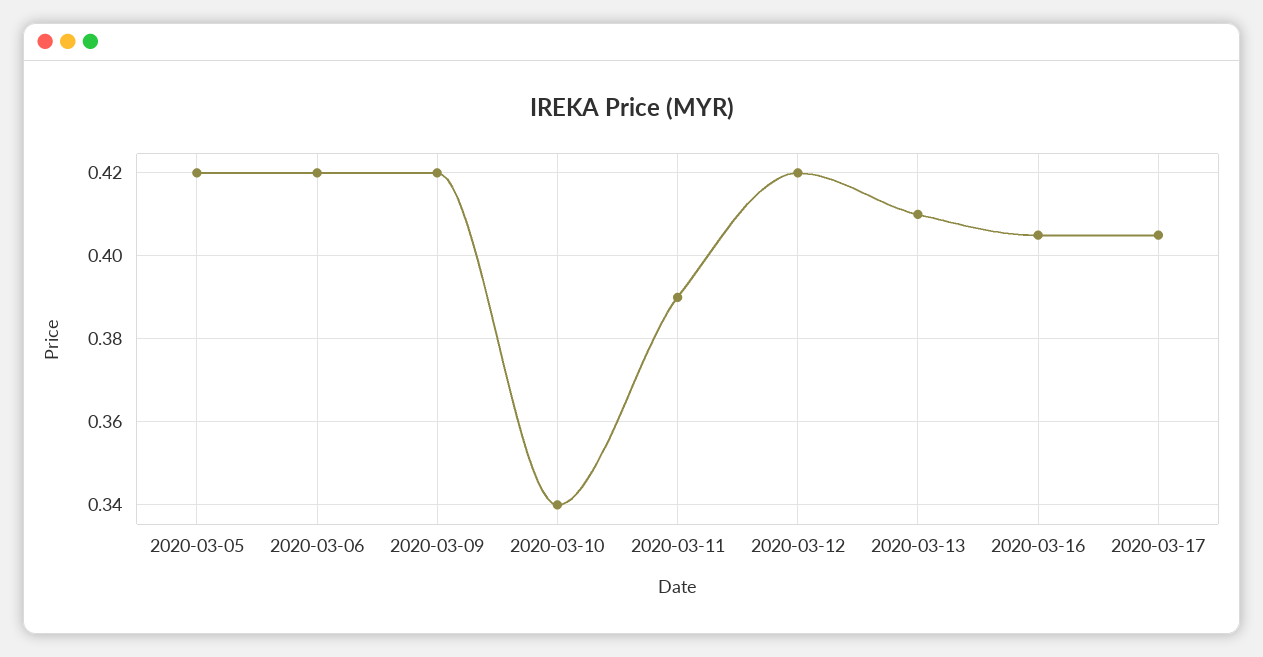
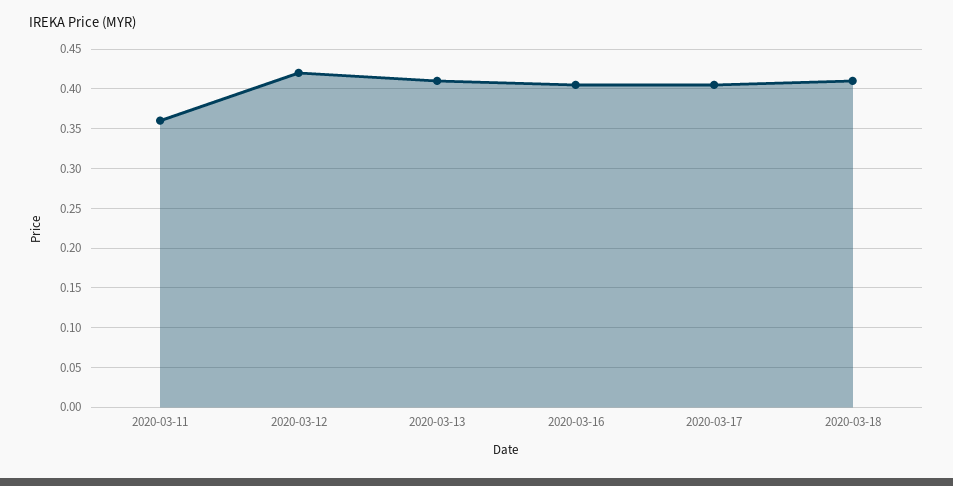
2020-03-05: 0.42 -> none
2020-03-06: 0.42 -> none
2020-03-09: 0.42 -> none
2020-03-10: 0.34 -> none
2020-03-11: 0.39 -> 0.36
2020-03-18: none -> 0.41

